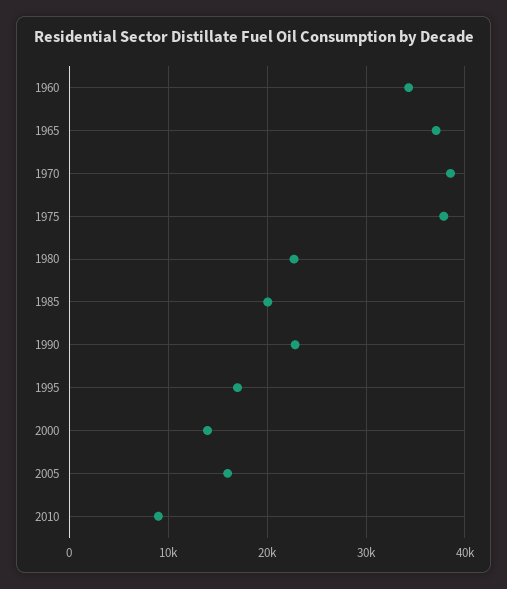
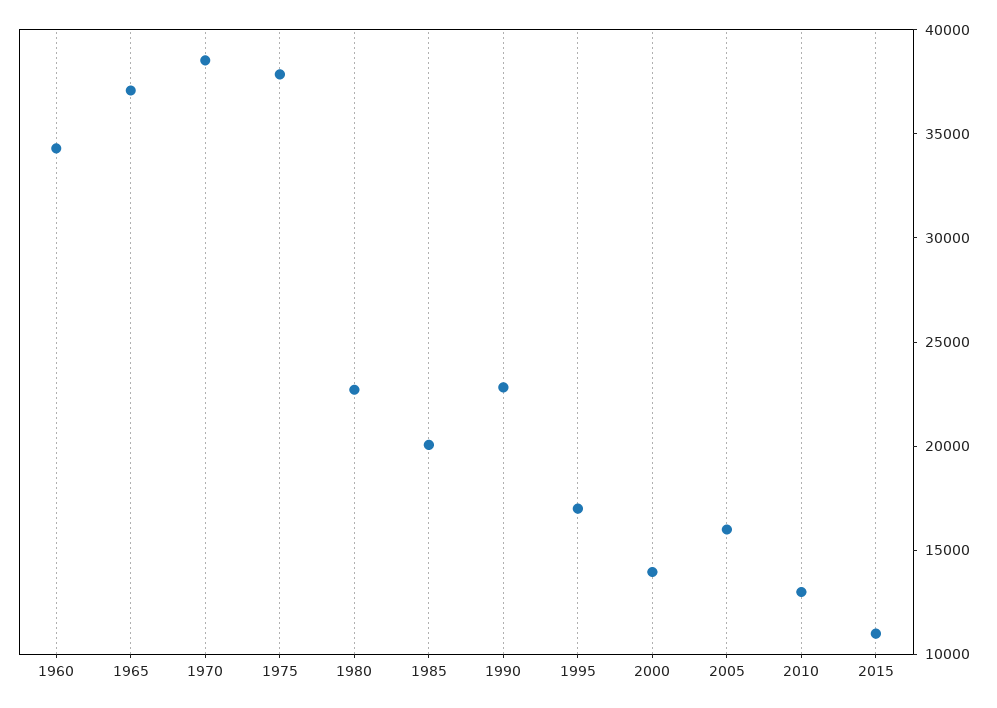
2010: 9000 -> 13000
2015: none -> 11000

